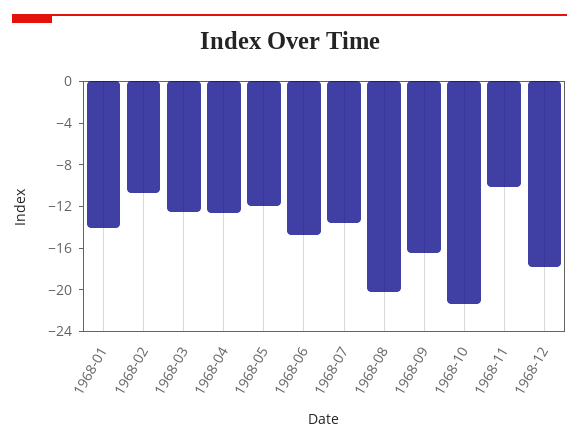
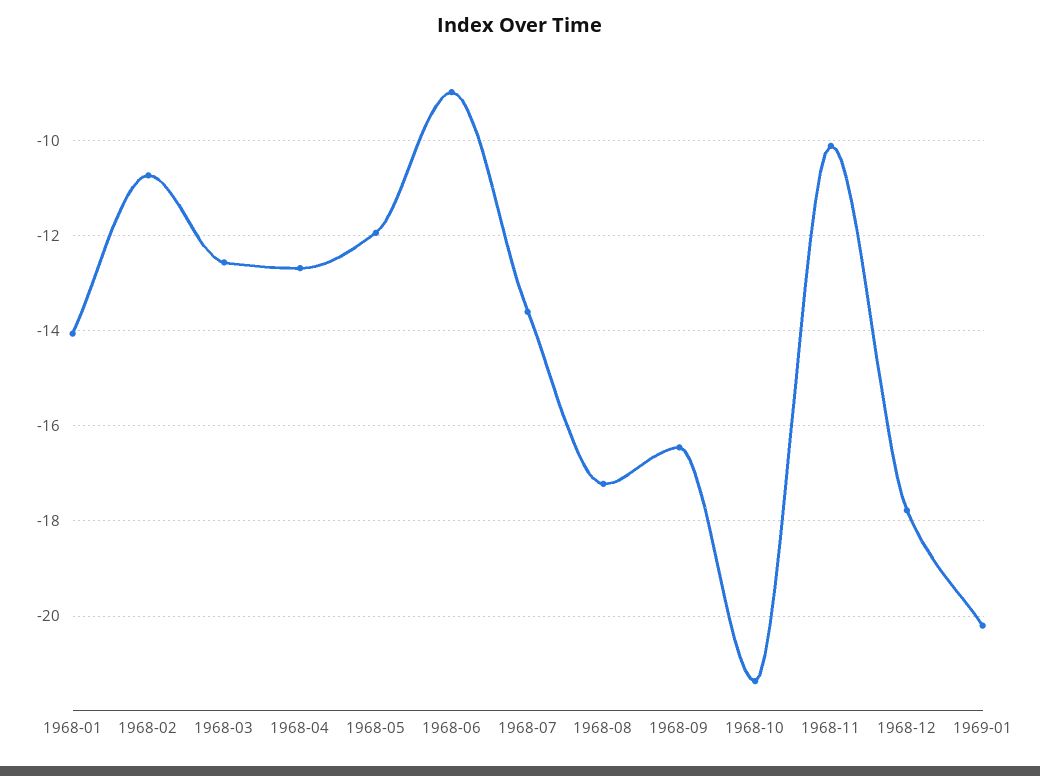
1968-06: -15 -> -9
1968-08: -20 -> -17.2
1969-01: none -> -20.2

